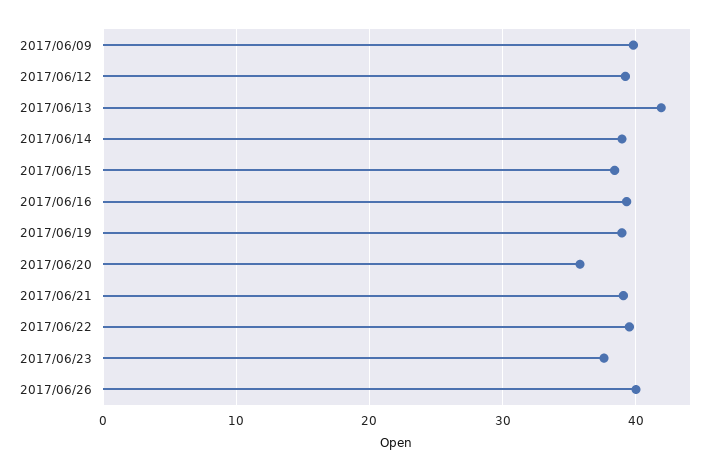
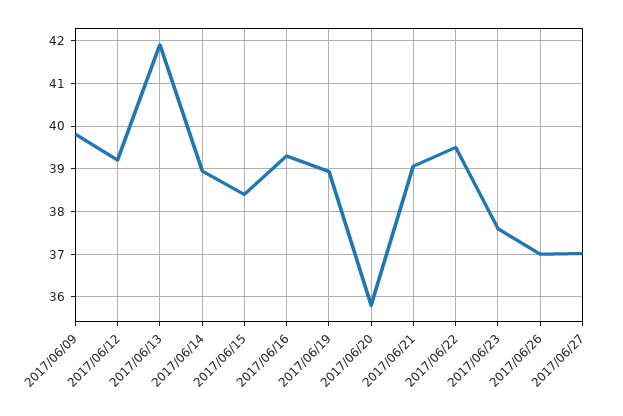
2017/06/26: 40 -> 37
2017/06/27: none -> 37

